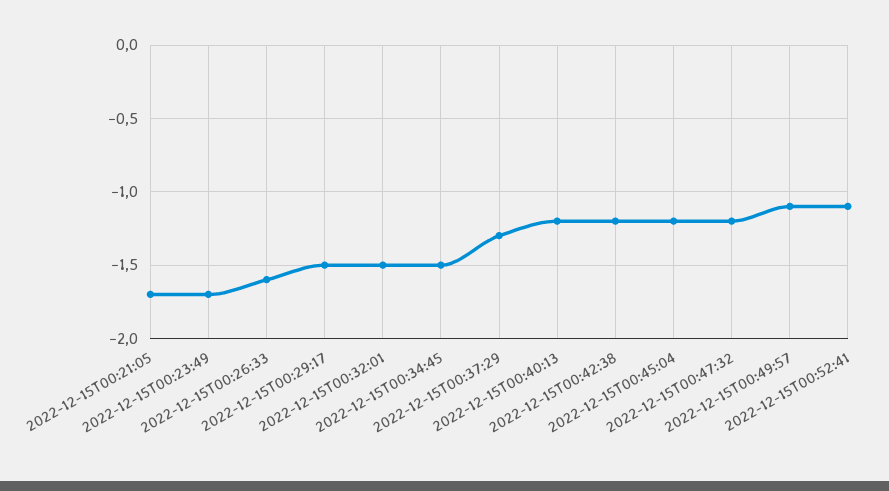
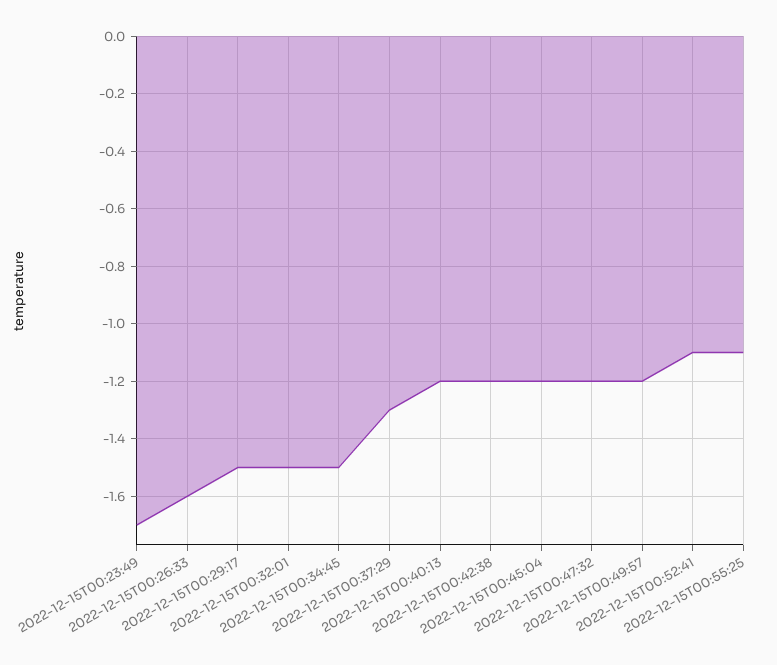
2022-12-15T00:21:05: -1.7 -> none
2022-12-15T00:49:57: -1.1 -> -1.2
2022-12-15T00:55:25: none -> -1.1

